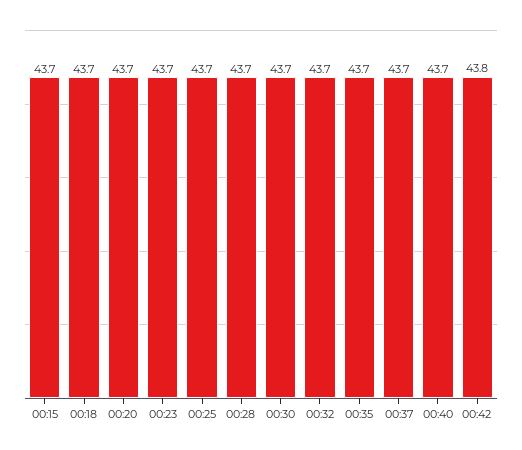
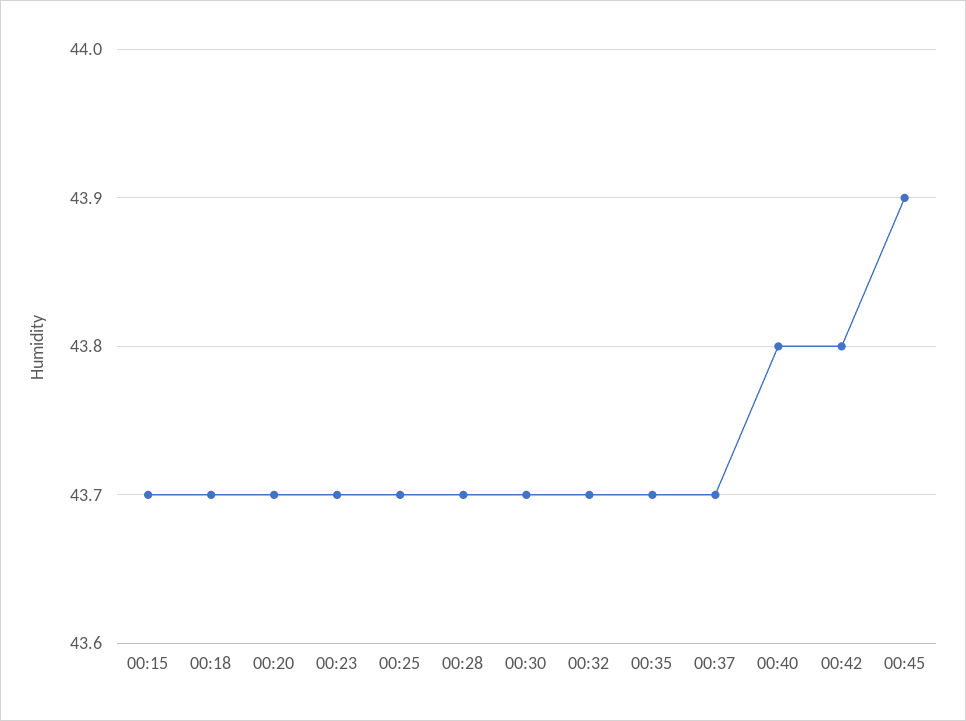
00:40: 43.7 -> 43.8
00:45: none -> 43.9

